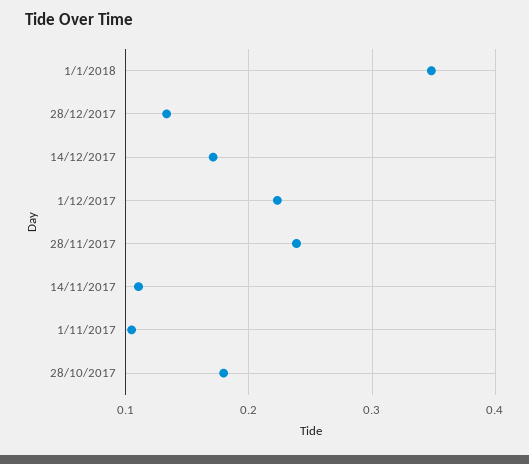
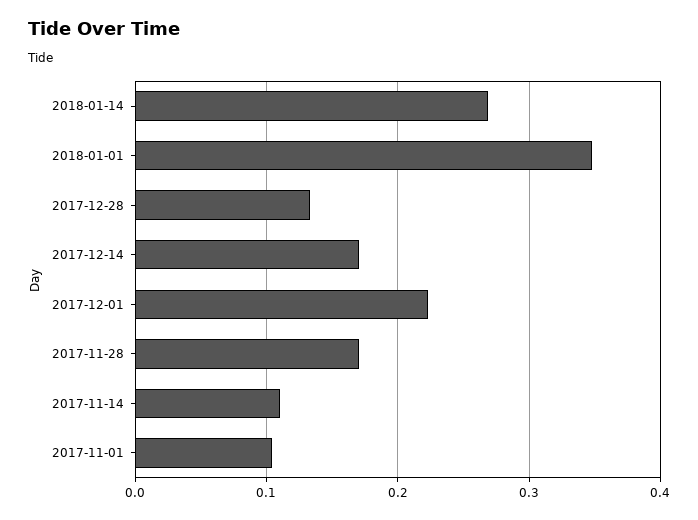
28/11/2017: 0.24 -> 0.17
28/10/2017: 0.18 -> none
2018-01-14: none -> 0.27

